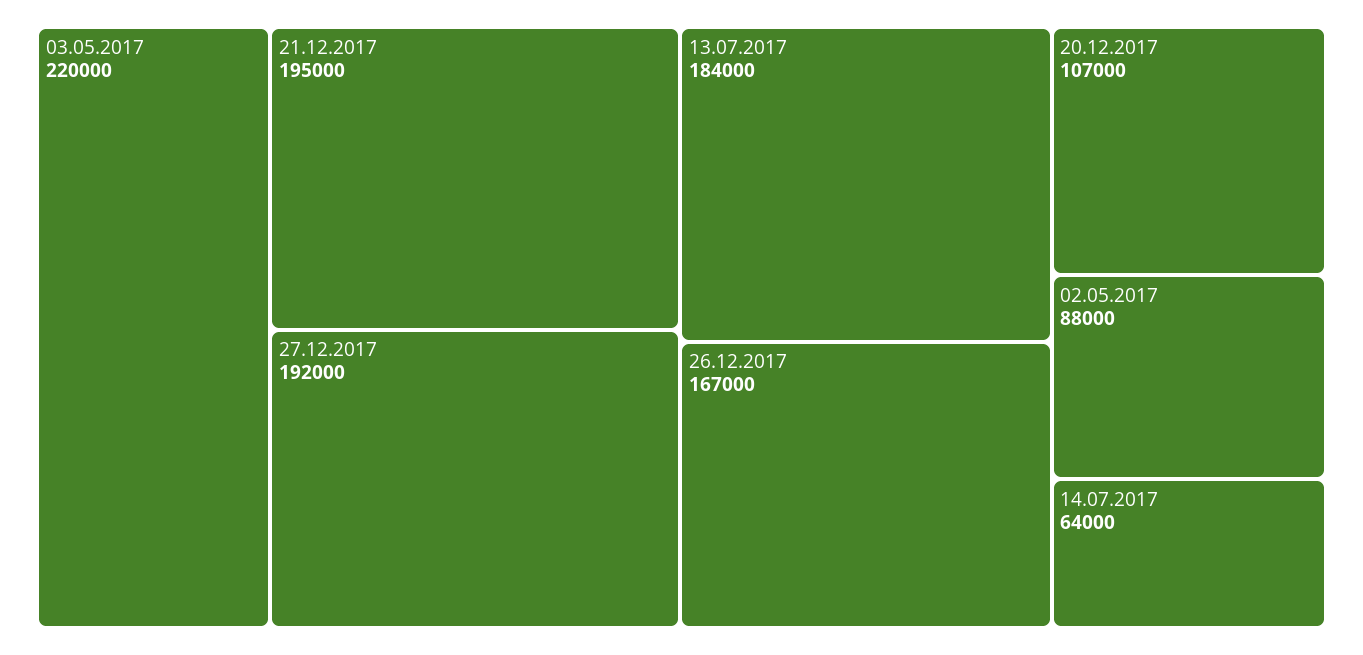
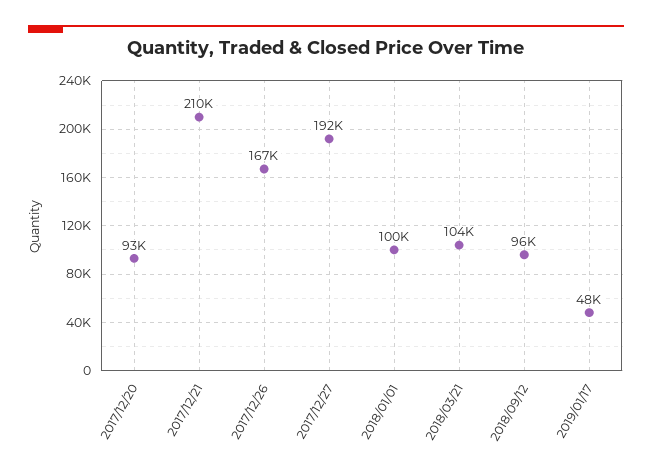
03.05.2017: 220000 -> none
21.12.2017: 195000 -> 210000
13.07.2017: 184000 -> none
20.12.2017: 107000 -> 93000
02.05.2017: 88000 -> none
14.07.2017: 64000 -> none
2018/01/01: none -> 100000
2018/03/21: none -> 104000
2018/09/12: none -> 96000
2019/01/17: none -> 48000

